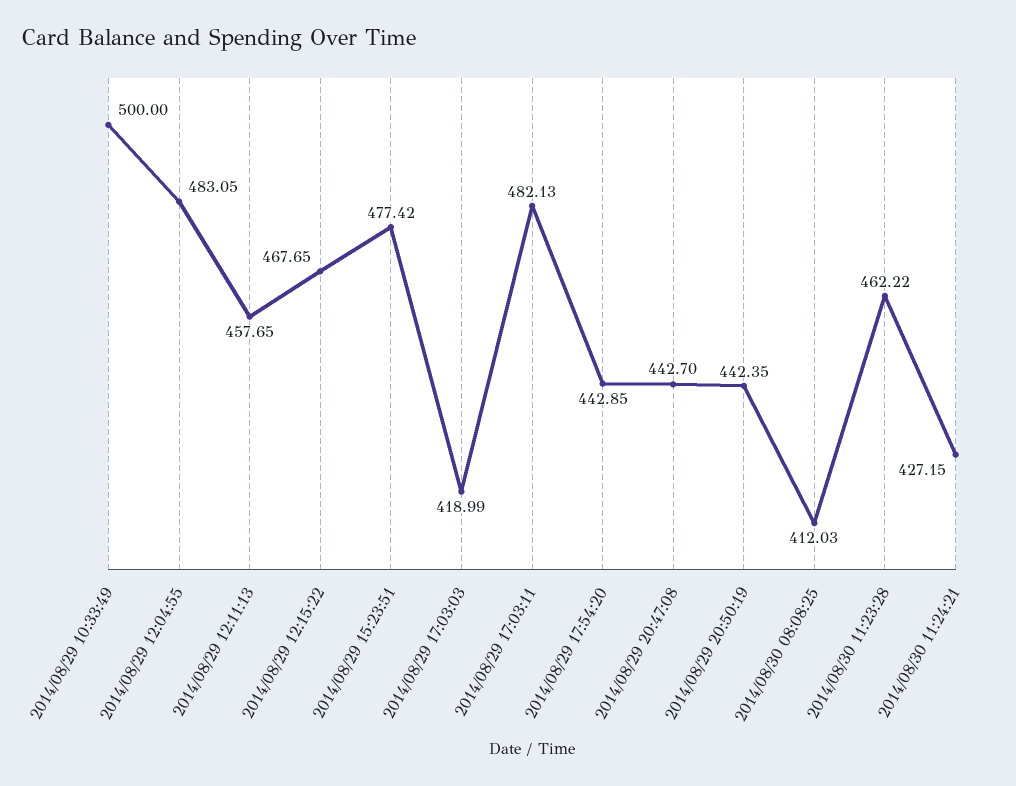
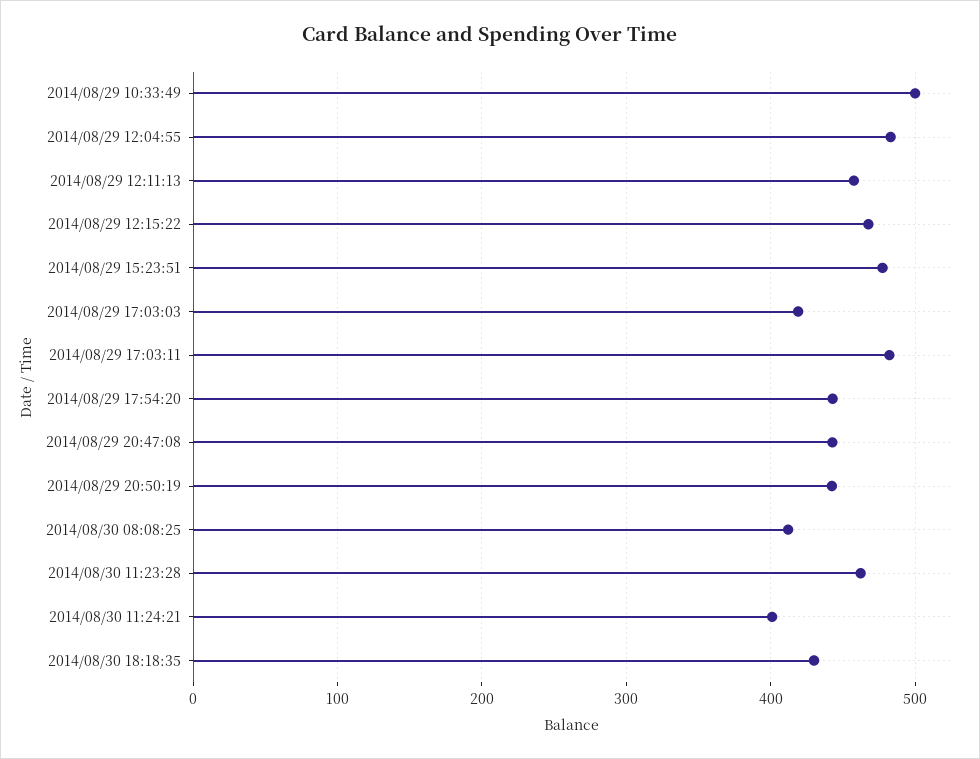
2014/08/30 11:24:21: 427.15 -> 400
2014/08/30 18:18:35: none -> 430

